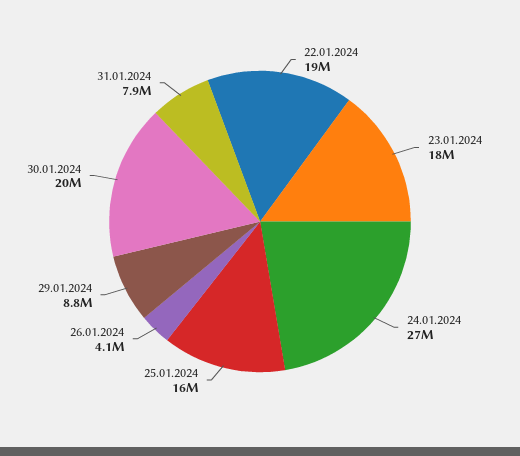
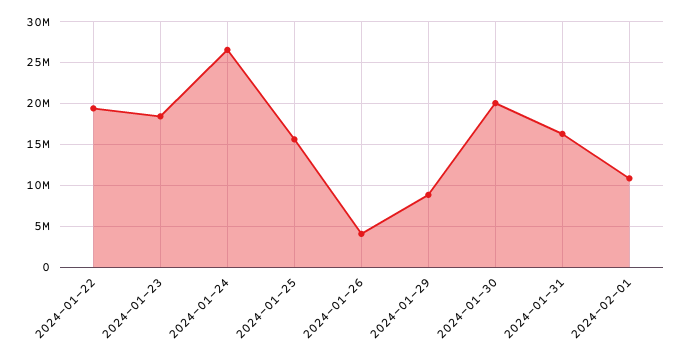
31.01.2024: 7900000 -> 16000000
2024-02-01: none -> 11000000

